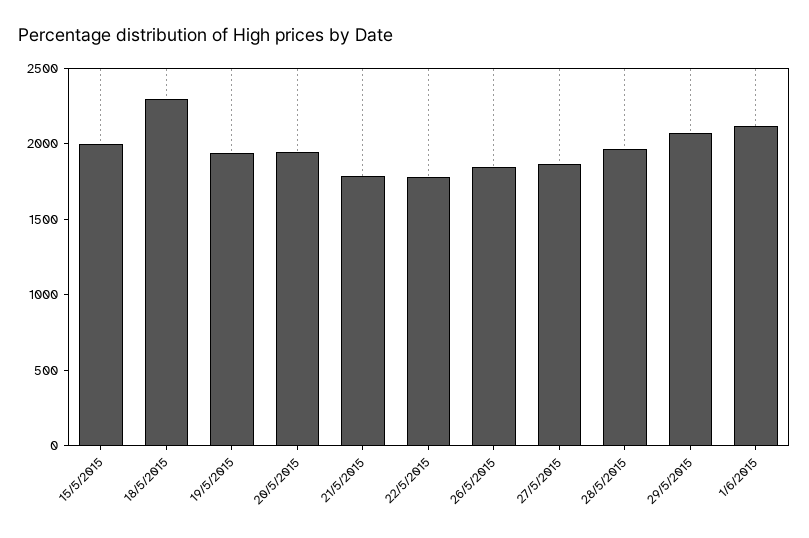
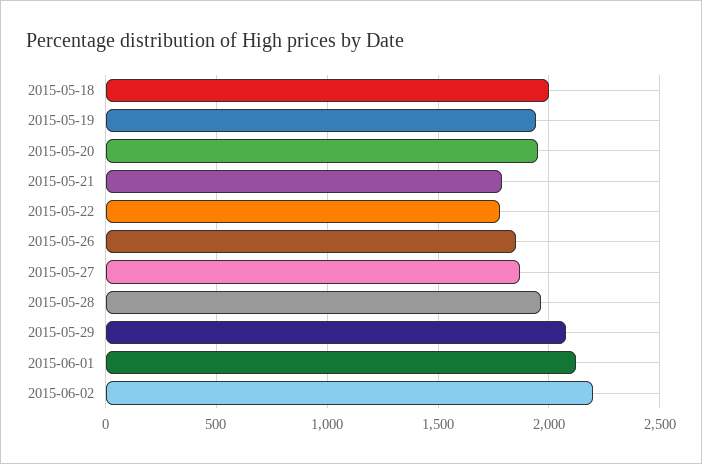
15/5/2015: 2000 -> none
18/5/2015: 2300 -> 2000
2015-06-02: none -> 2200

